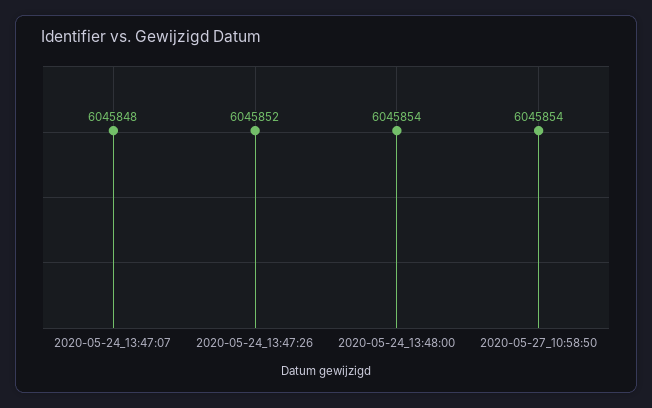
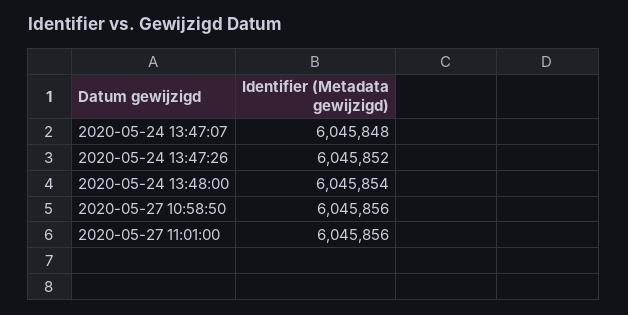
2020-05-27_10:58:50: 6045854 -> 6045856
2020-05-27 11:01:00: none -> 6045856

